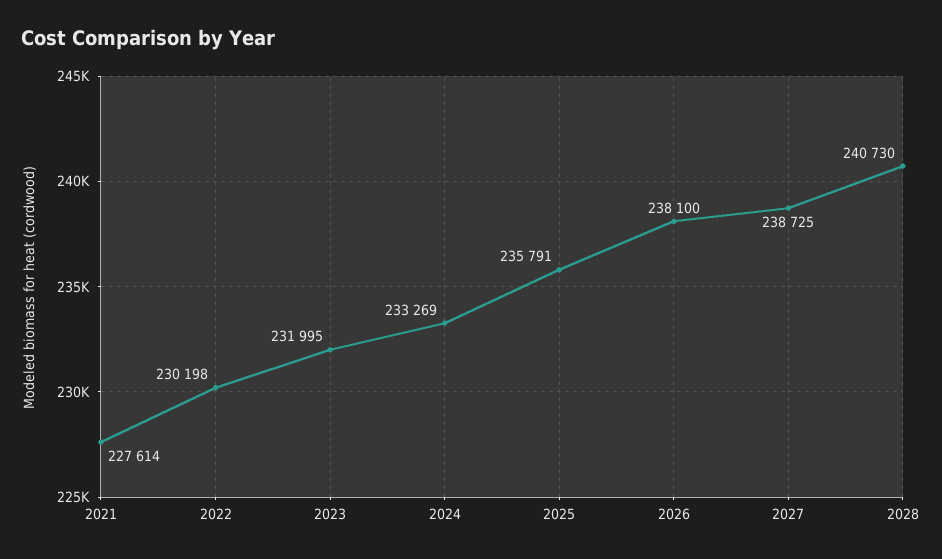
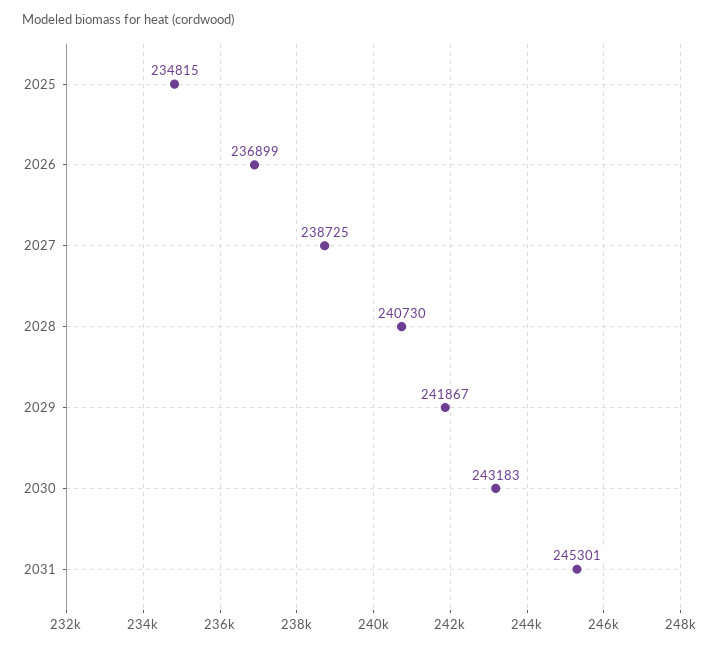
2021: 227614 -> none
2022: 230198 -> none
2023: 231995 -> none
2024: 233269 -> none
2025: 235791 -> 234815
2026: 238100 -> 236899
2029: none -> 241867
2030: none -> 243183
2031: none -> 245301

